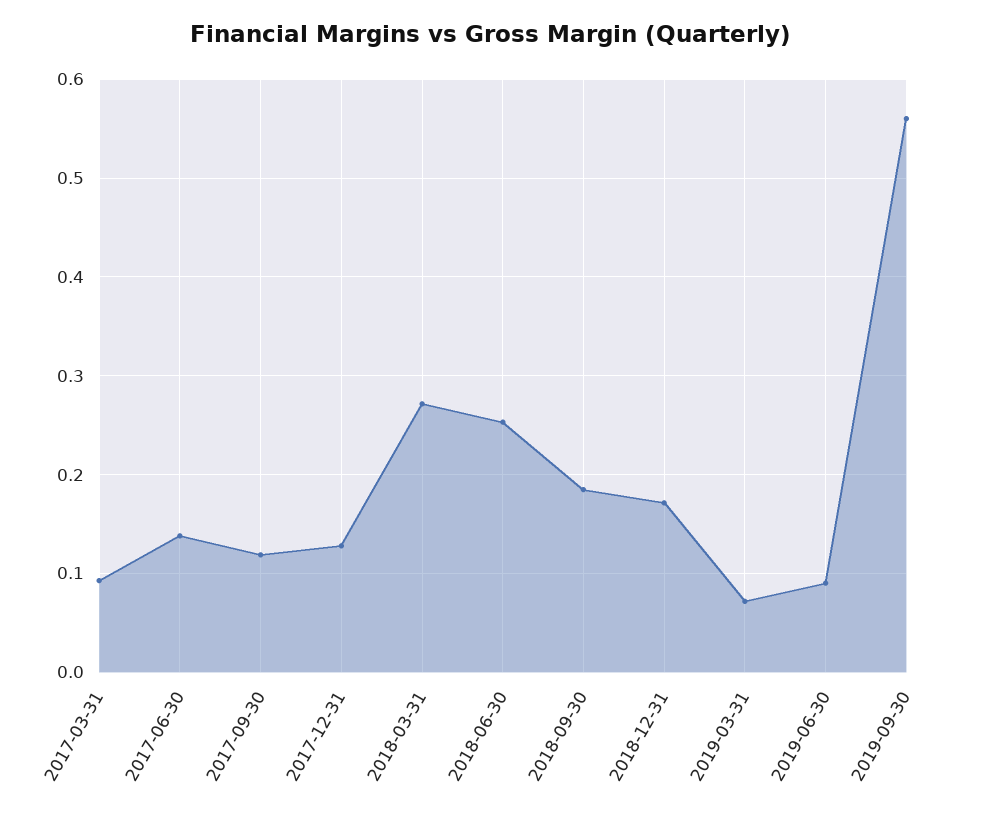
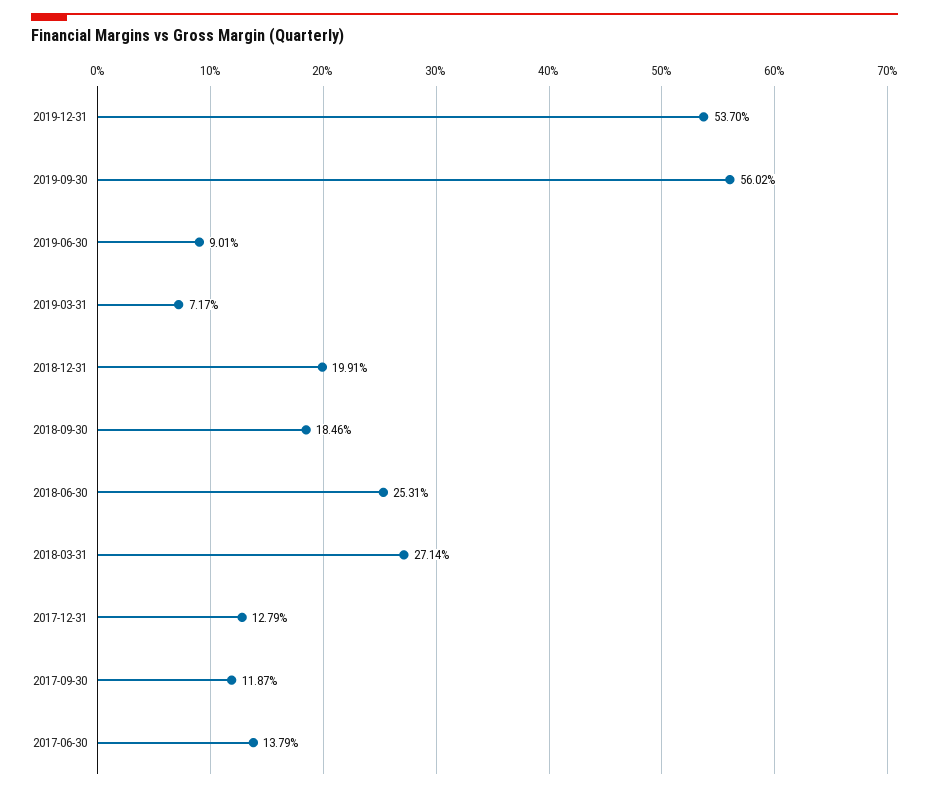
2017-03-31: 0.09 -> none
2018-12-31: 0.17 -> 0.1991
2019-12-31: none -> 0.537

